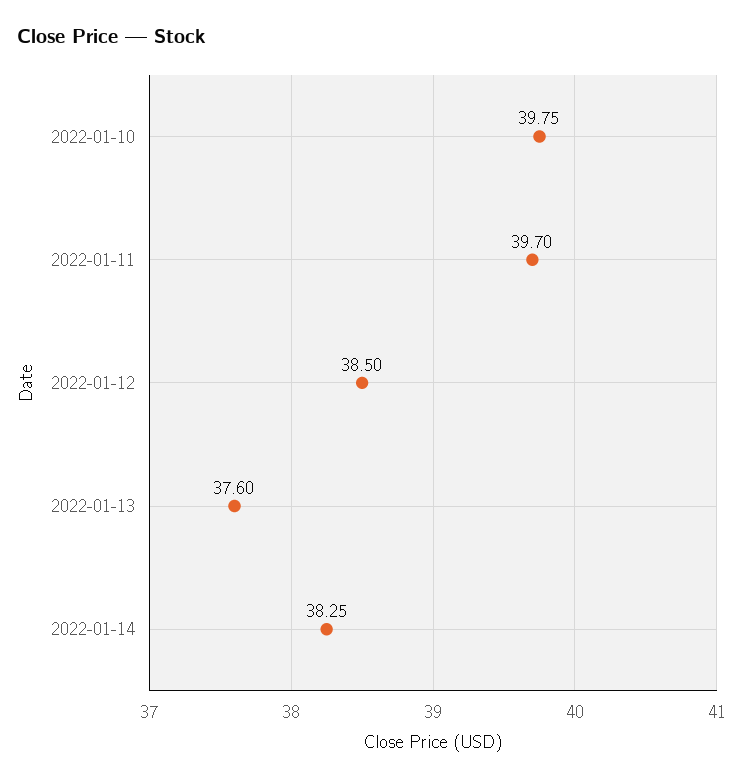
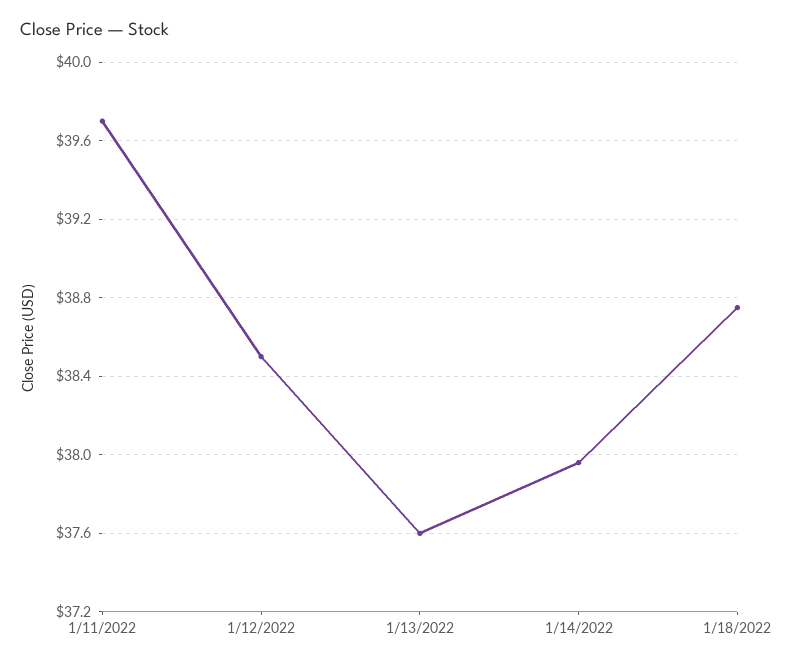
2022-01-10: 39.75 -> none
2022-01-14: 38.25 -> 37.95
1/18/2022: none -> 38.75

